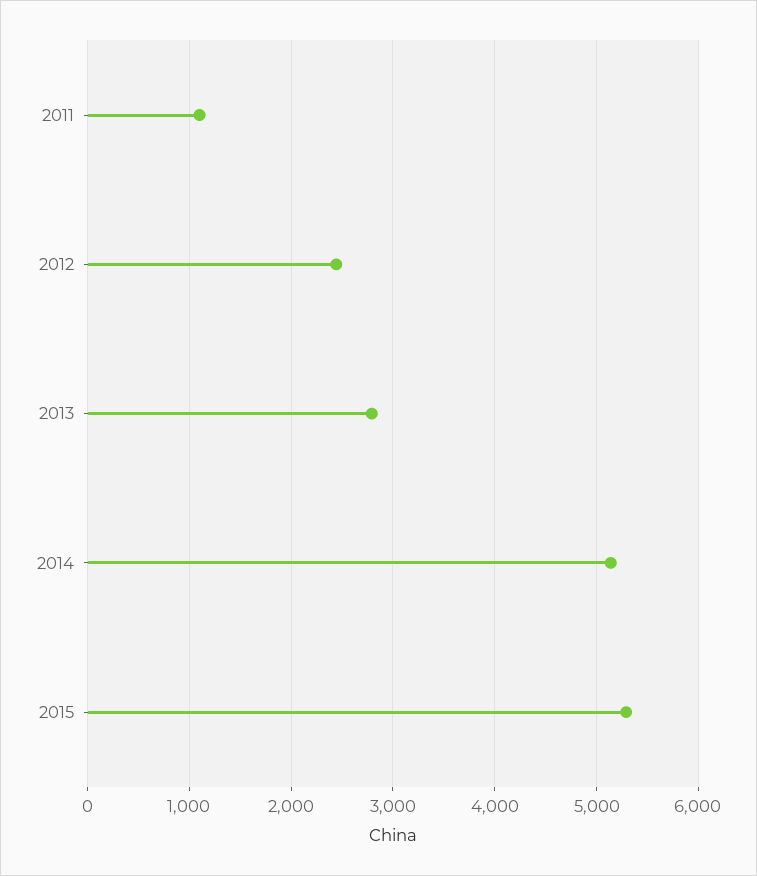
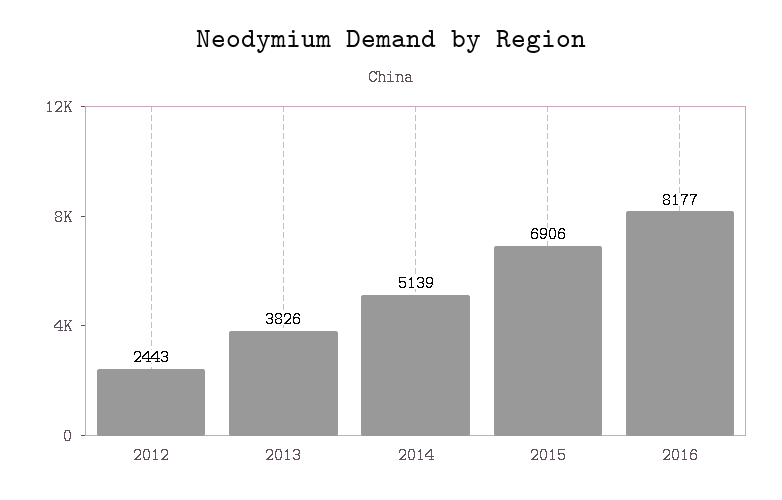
2011: 1100 -> none
2013: 2800 -> 3826
2015: 5300 -> 6906
2016: none -> 8177

